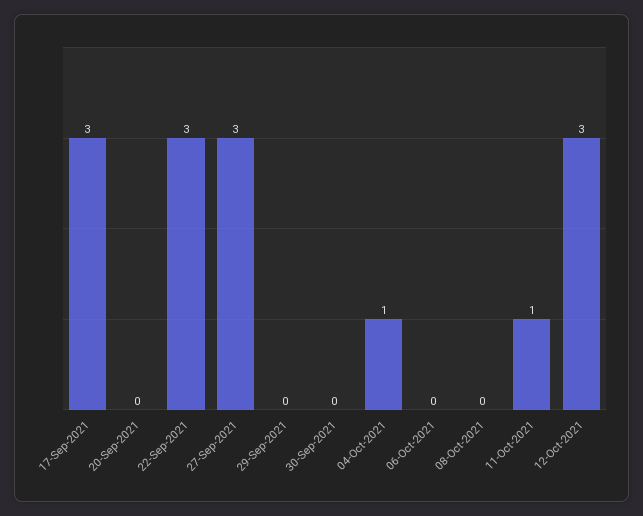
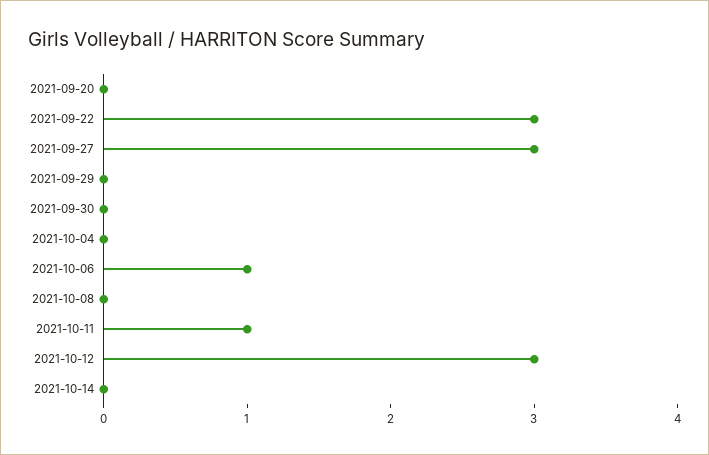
17-Sep-2021: 3 -> none
04-Oct-2021: 1 -> 0
06-Oct-2021: 0 -> 1
2021-10-14: none -> 0

